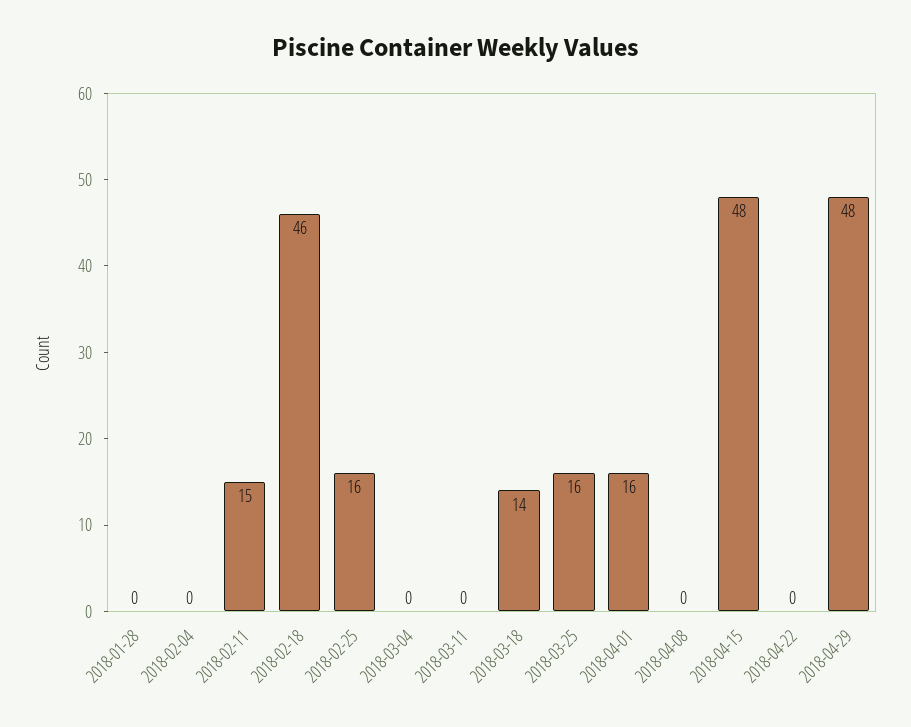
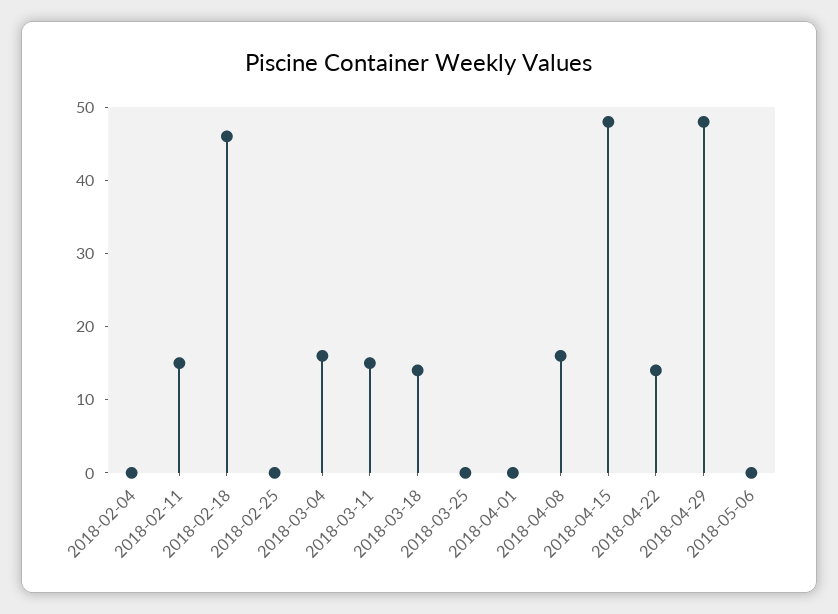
2018-01-28: 0 -> none
2018-02-25: 16 -> 0
2018-03-04: 0 -> 15
2018-03-11: 0 -> 15
2018-03-25: 16 -> 0
2018-04-01: 16 -> 0
2018-04-08: 0 -> 15
2018-04-22: 0 -> 15
2018-05-06: none -> 0

